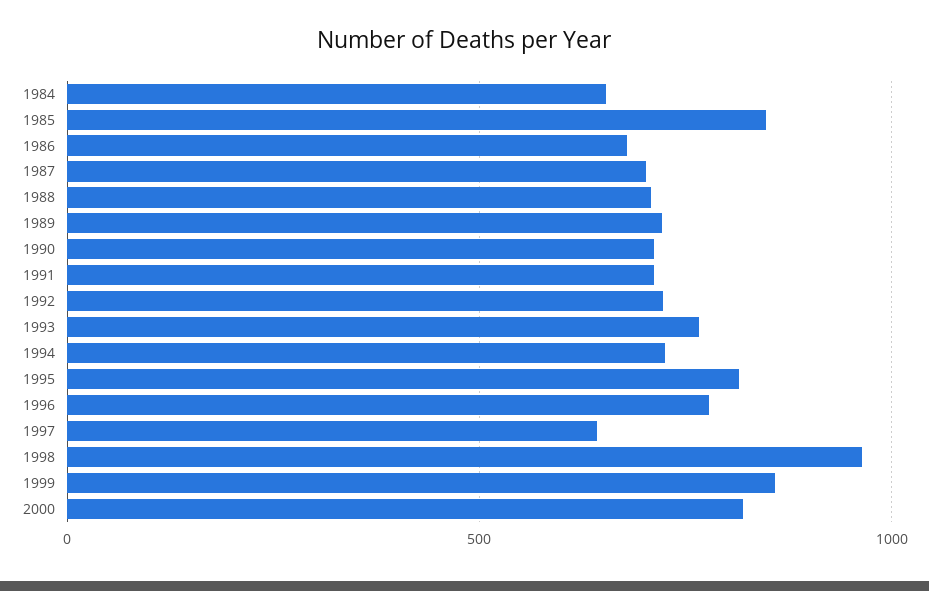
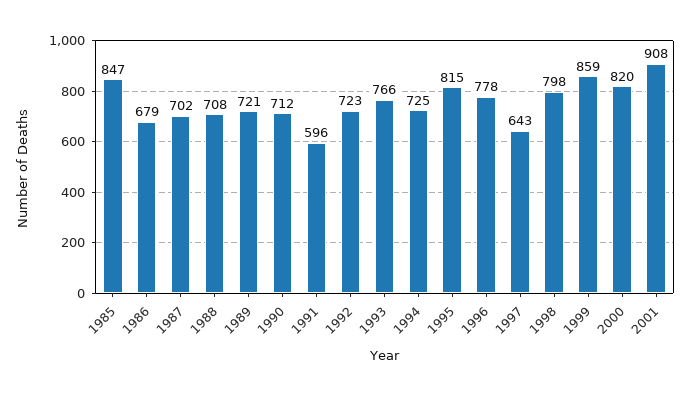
1984: 650 -> none
1991: 700 -> 596
1998: 950 -> 798
2001: none -> 908

